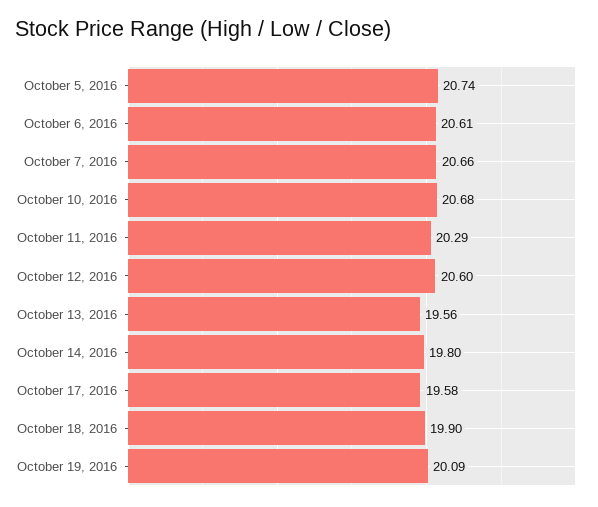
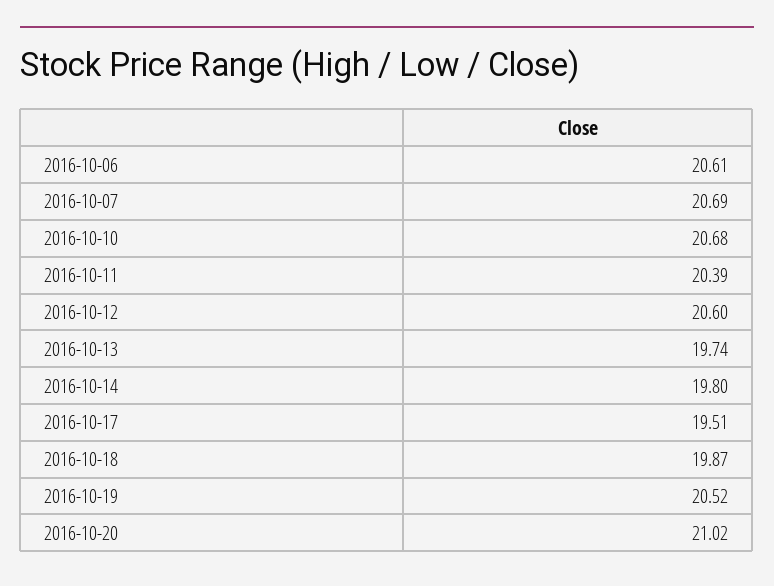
October 5, 2016: 20.74 -> none
October 7, 2016: 20.66 -> 20.69
October 11, 2016: 20.29 -> 20.39
October 13, 2016: 19.56 -> 19.74
October 17, 2016: 19.58 -> 19.51
October 18, 2016: 19.9 -> 19.87
October 19, 2016: 20.09 -> 20.52
2016-10-20: none -> 21.02

